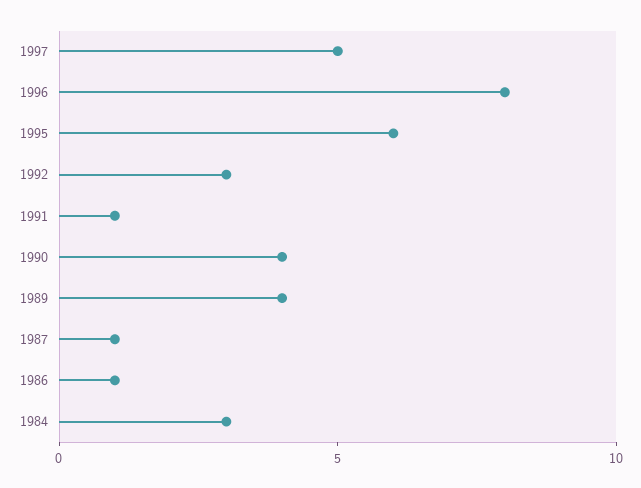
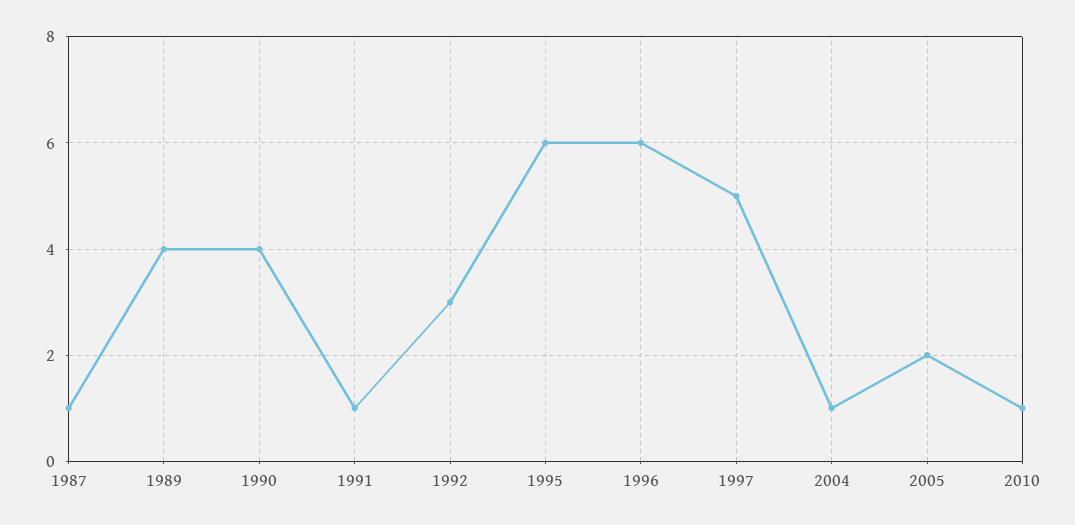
1996: 8 -> 6
1986: 1 -> none
1984: 3 -> none
2004: none -> 1
2005: none -> 2
2010: none -> 1

